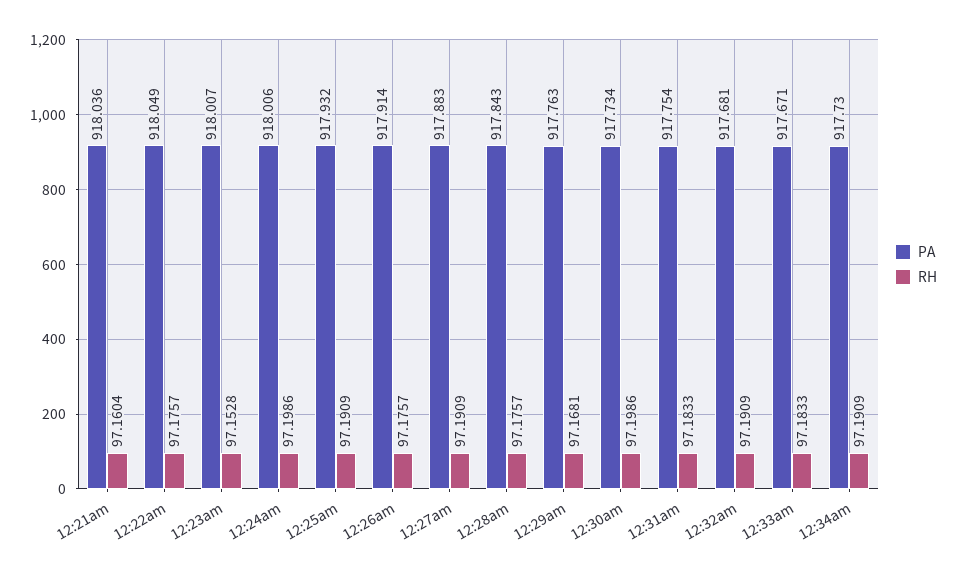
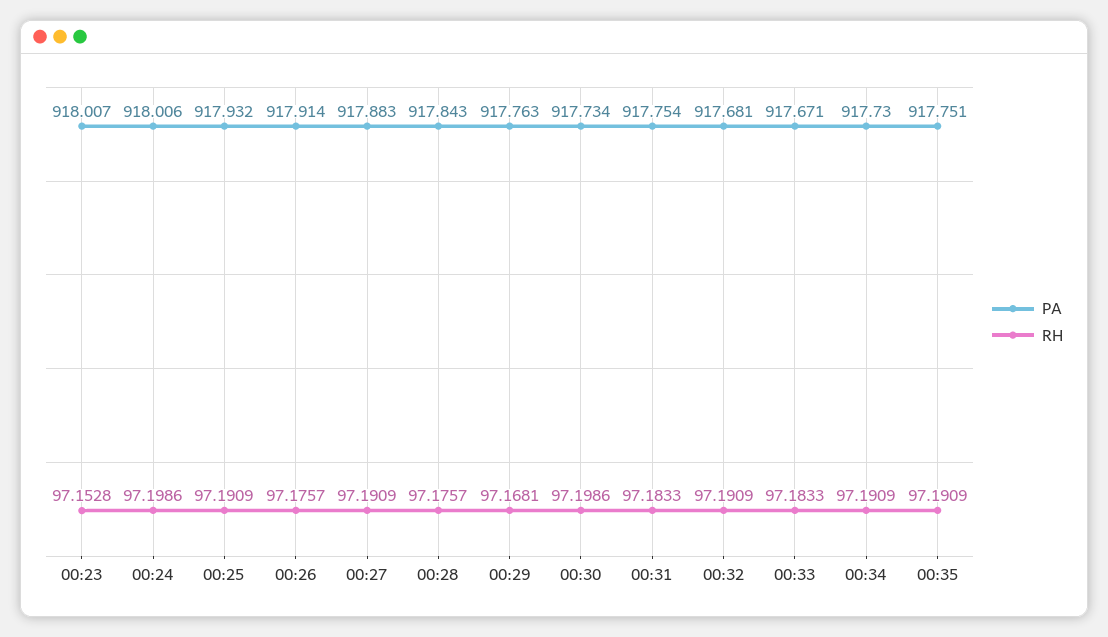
PA, 12:21am: 918.036 -> none
RH, 12:21am: 97.1604 -> none
PA, 12:22am: 918.049 -> none
RH, 12:22am: 97.1757 -> none
PA, 00:35: none -> 917.751
RH, 00:35: none -> 97.1909

